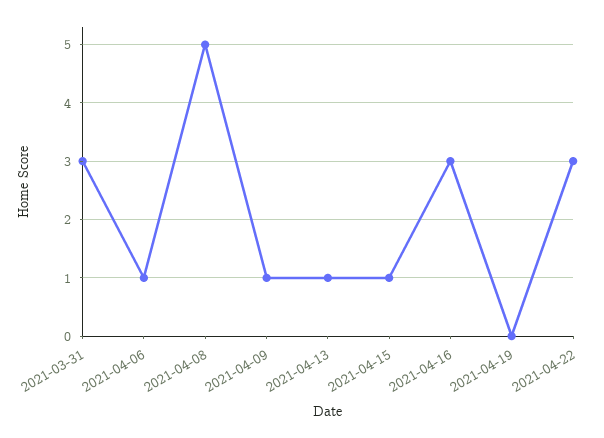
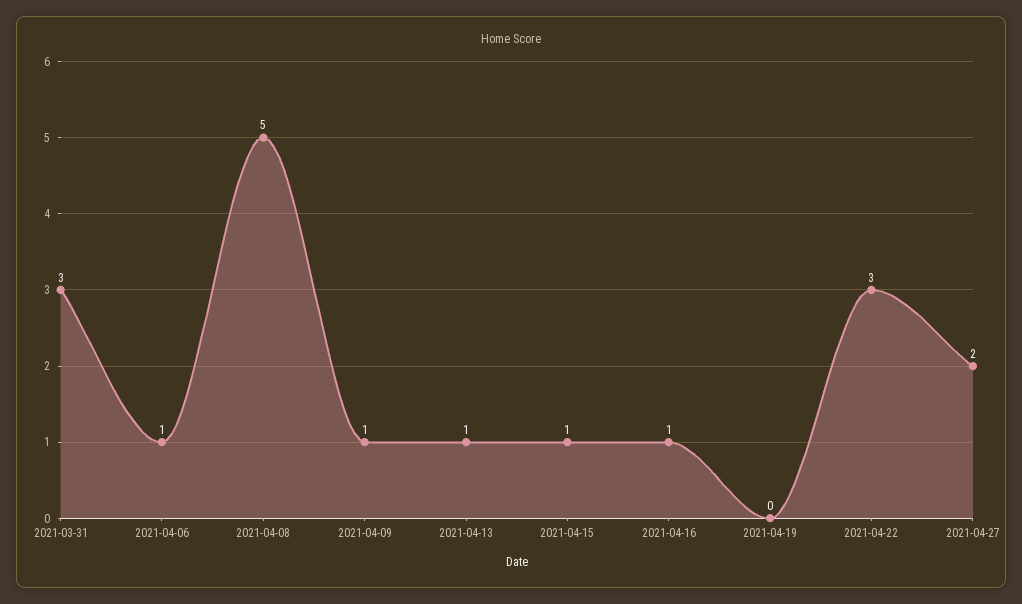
2021-04-16: 3 -> 1
2021-04-27: none -> 2

